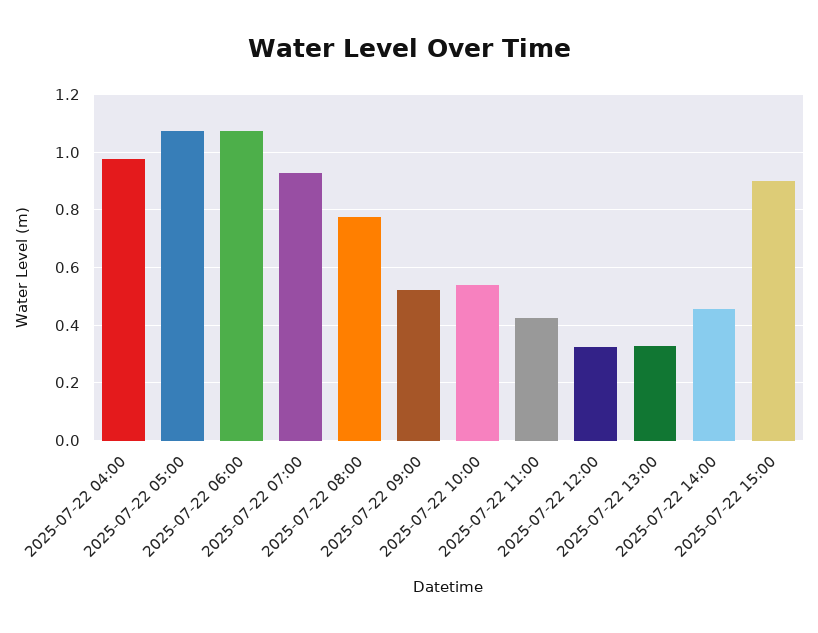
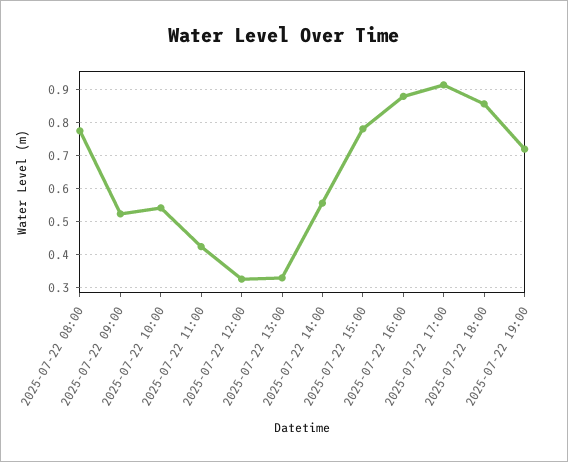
2025-07-22 04:00: 0.975 -> none
2025-07-22 05:00: 1.075 -> none
2025-07-22 06:00: 1.075 -> none
2025-07-22 07:00: 0.925 -> none
2025-07-22 14:00: 0.45 -> 0.56
2025-07-22 15:00: 0.9 -> 0.78
2025-07-22 16:00: none -> 0.88
2025-07-22 17:00: none -> 0.92
2025-07-22 18:00: none -> 0.86
2025-07-22 19:00: none -> 0.72

